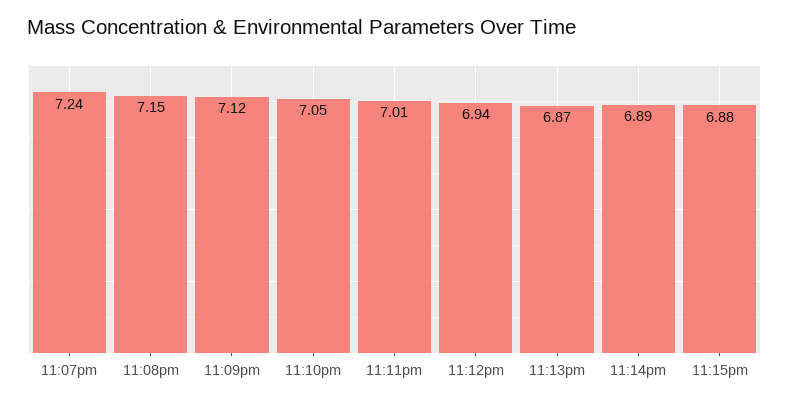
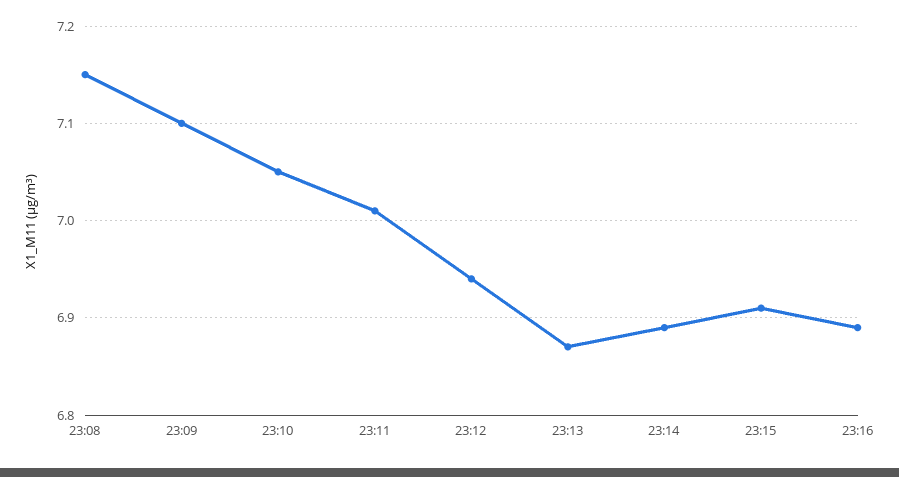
11:07pm: 7.24 -> none
11:09pm: 7.12 -> 7.1
11:15pm: 6.88 -> 6.91
23:16: none -> 6.89

